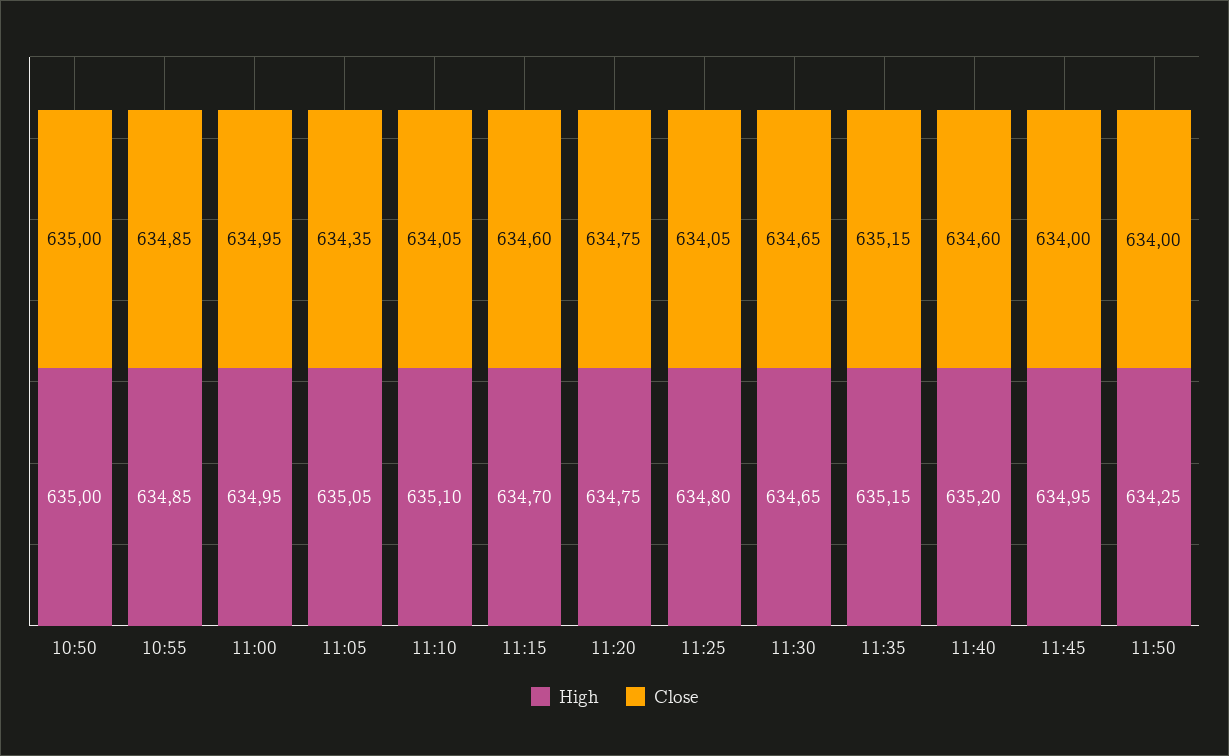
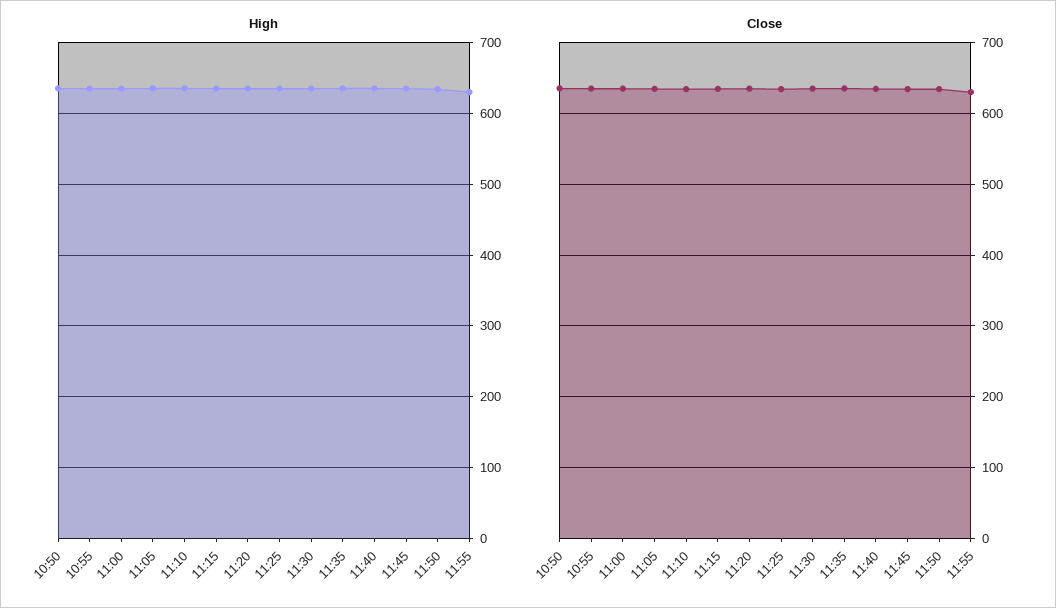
High, 11:55: none -> 630
Close, 11:55: none -> 630

